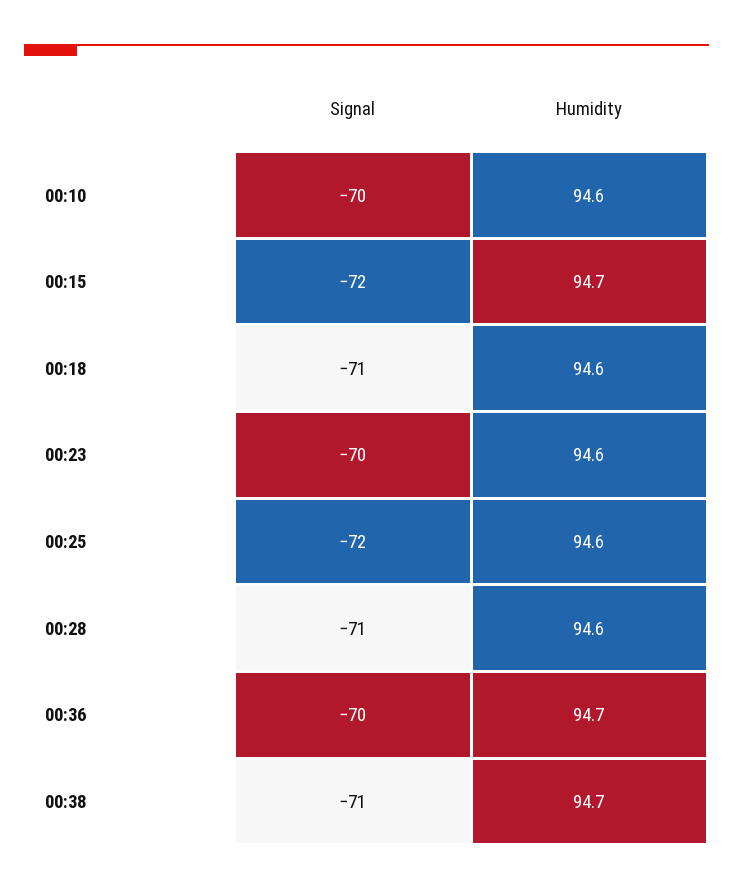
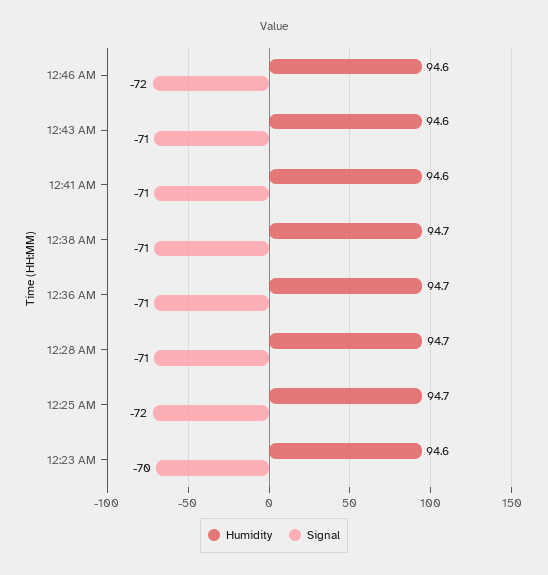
Signal, 00:10: -70 -> none
Humidity, 00:10: 94.6 -> none
Signal, 00:15: -72 -> none
Humidity, 00:15: 94.7 -> none
Signal, 00:18: -71 -> none
Humidity, 00:18: 94.6 -> none
Humidity, 00:25: 94.6 -> 94.7
Humidity, 00:28: 94.6 -> 94.7
Signal, 00:36: -70 -> -71
Humidity, 12:46 AM: none -> 94.6
Signal, 12:46 AM: none -> -72
Humidity, 12:43 AM: none -> 94.6
Signal, 12:43 AM: none -> -71
Humidity, 12:41 AM: none -> 94.6
Signal, 12:41 AM: none -> -71

